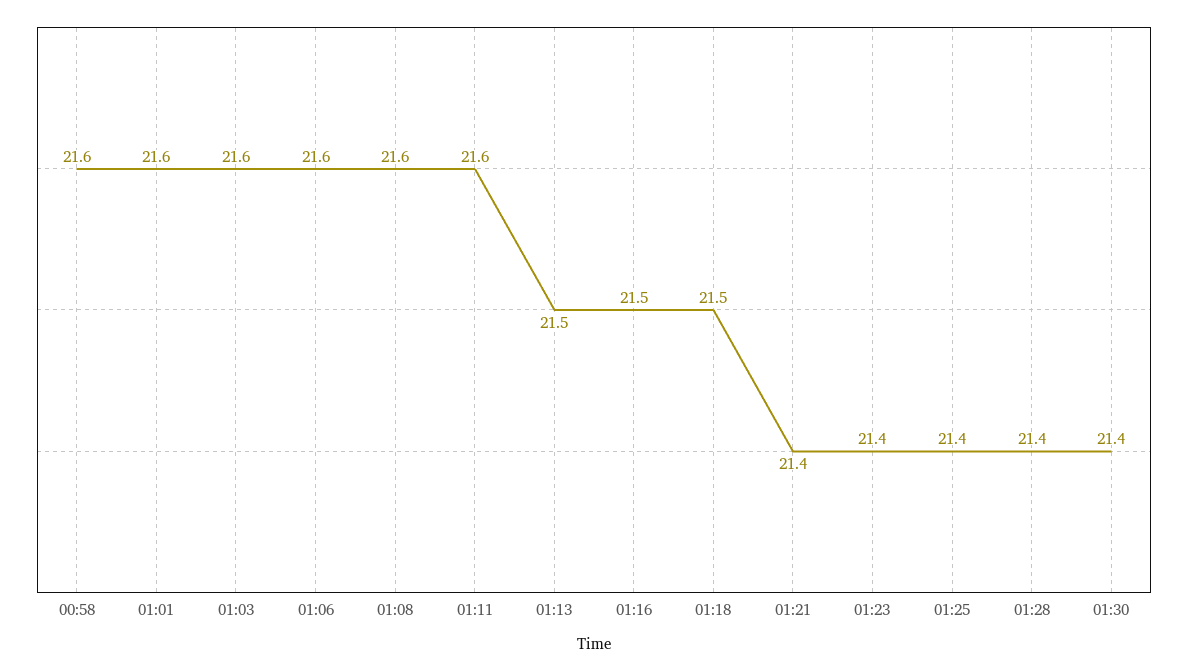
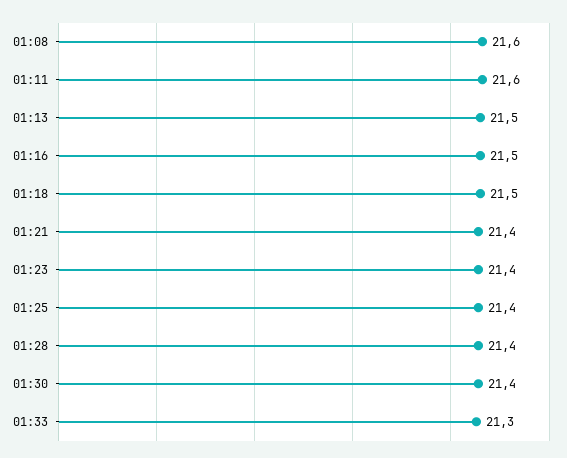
00:58: 21.6 -> none
01:01: 21.6 -> none
01:03: 21.6 -> none
01:06: 21.6 -> none
01:33: none -> 21.3

